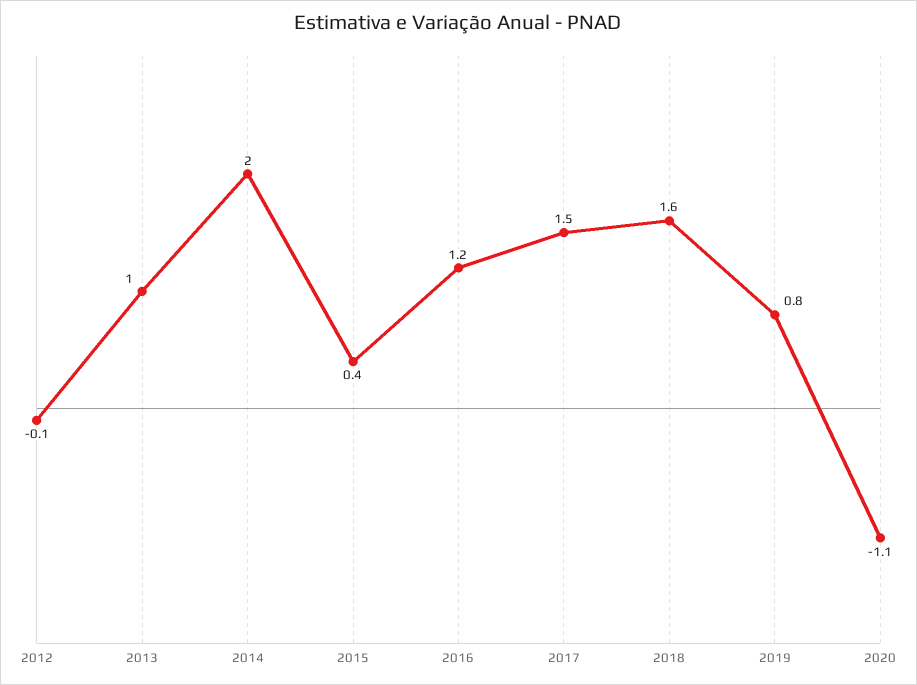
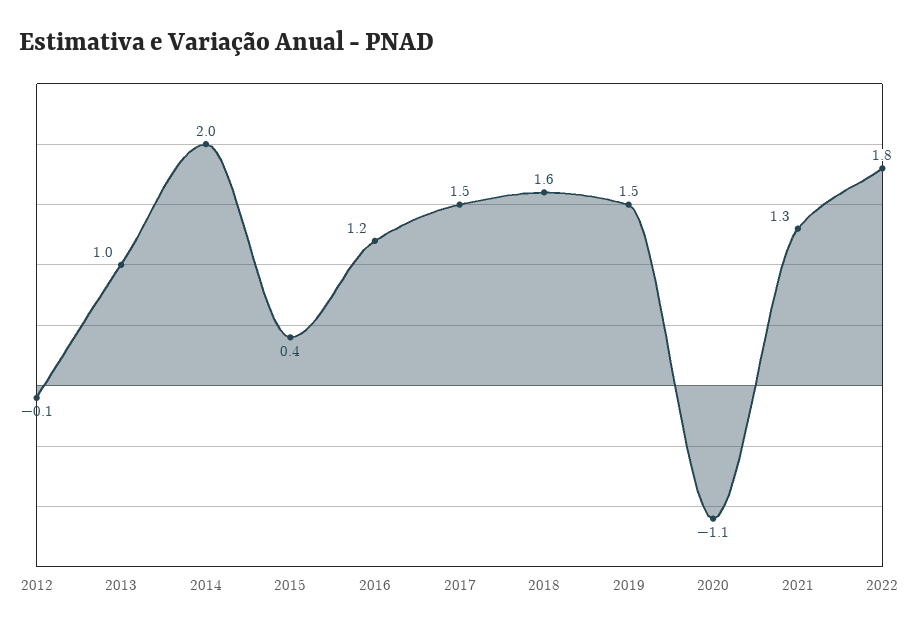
2019: 0.8 -> 1.5
2021: none -> 1.3
2022: none -> 1.8

